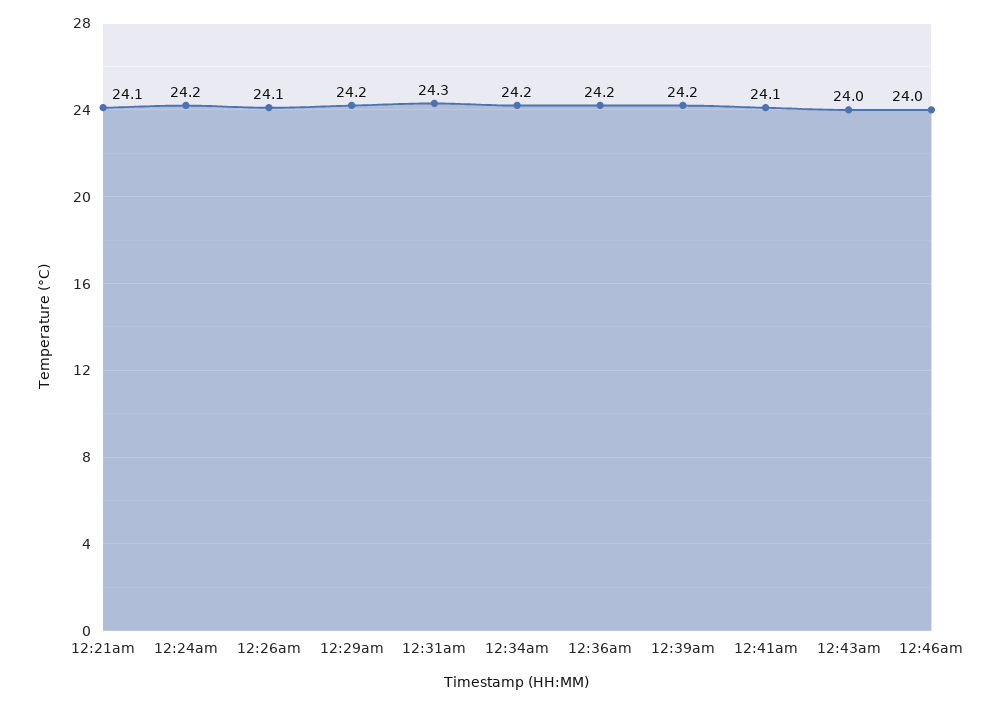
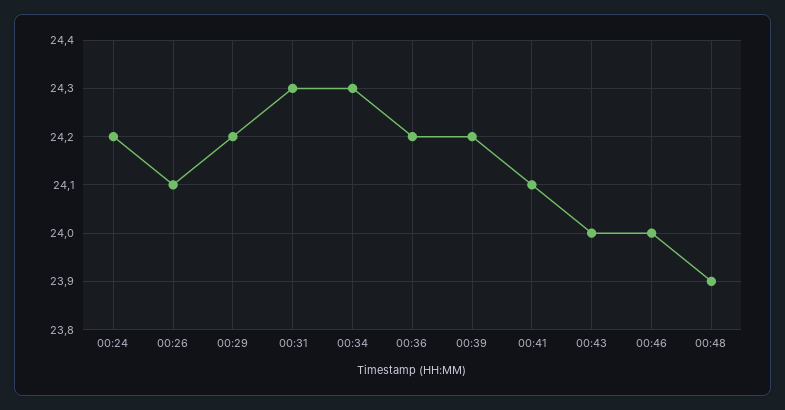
12:21am: 24.1 -> none
12:34am: 24.2 -> 24.3
00:48: none -> 23.9

